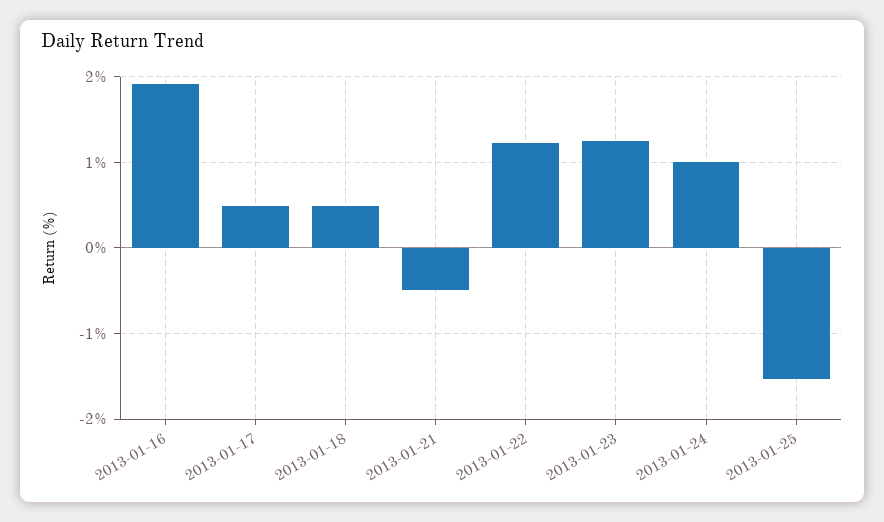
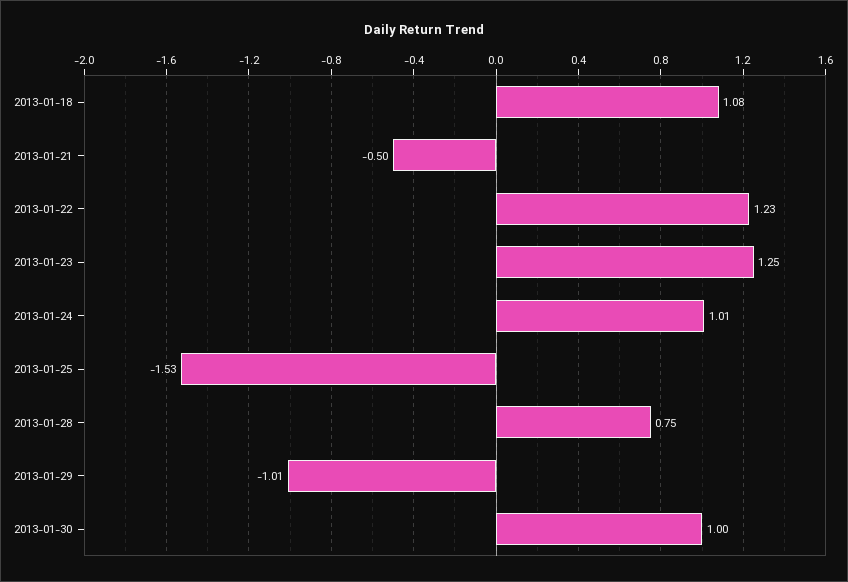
2013-01-16: 1.9 -> none
2013-01-17: 0.5 -> none
2013-01-18: 0.5 -> 1.08
2013-01-28: none -> 0.75
2013-01-29: none -> -1.01
2013-01-30: none -> 1

